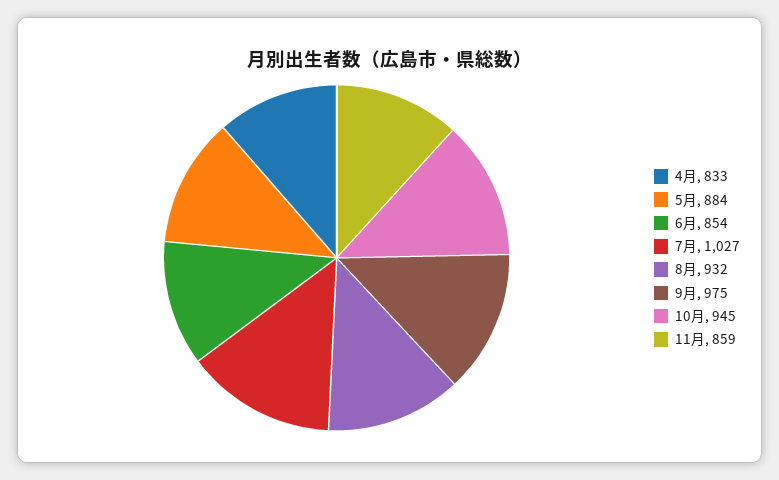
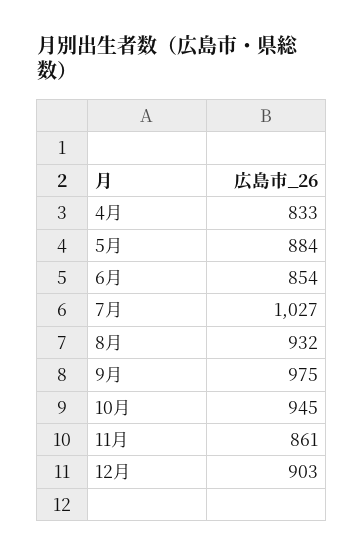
11月: 859 -> 861
12月: none -> 903

